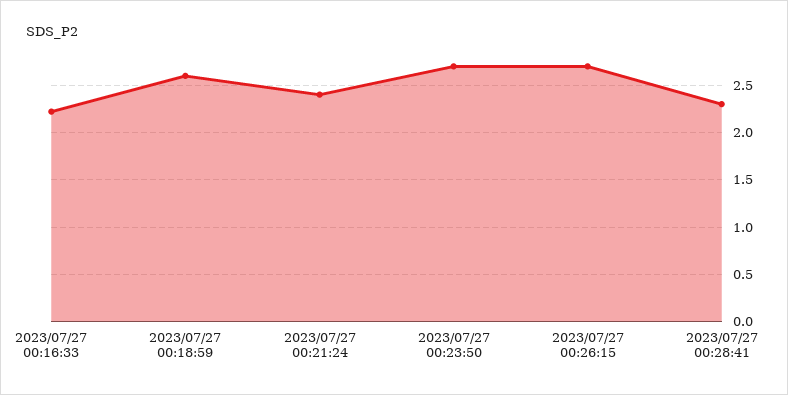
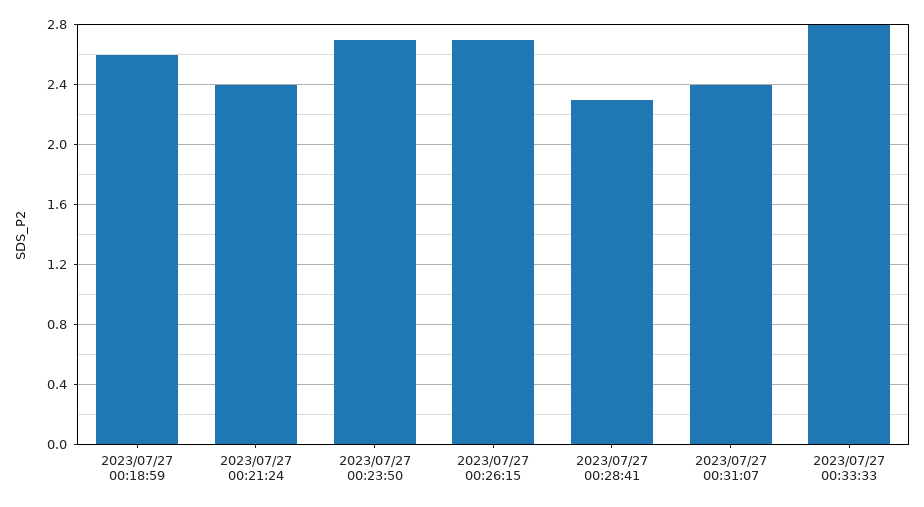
2023/07/27 00:16:33: 2.2 -> none
2023/07/27 00:31:07: none -> 2.4
2023/07/27 00:33:33: none -> 2.8

